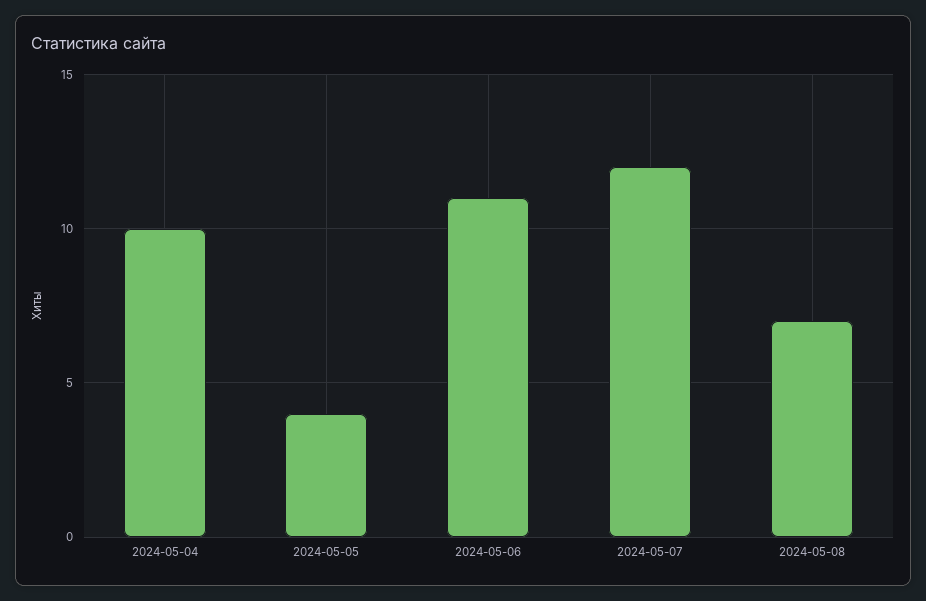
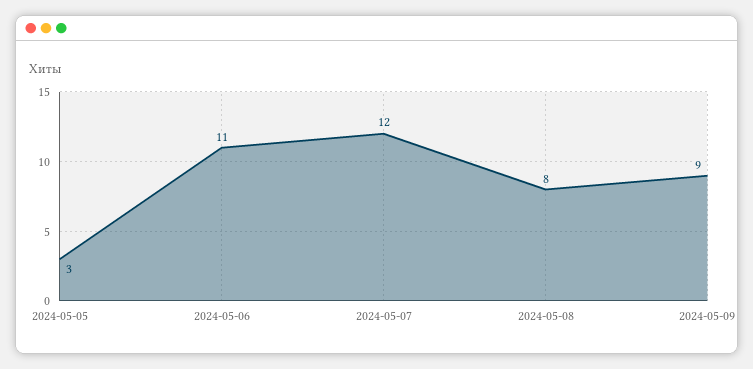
2024-05-04: 10 -> none
2024-05-05: 4 -> 3
2024-05-08: 7 -> 8
2024-05-09: none -> 9

